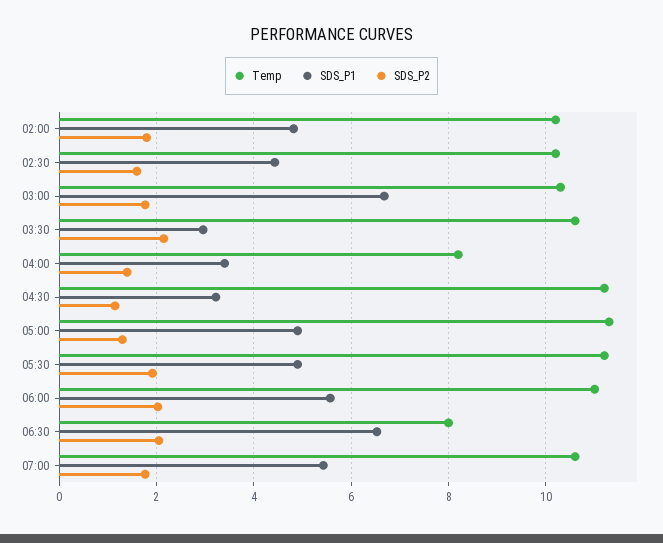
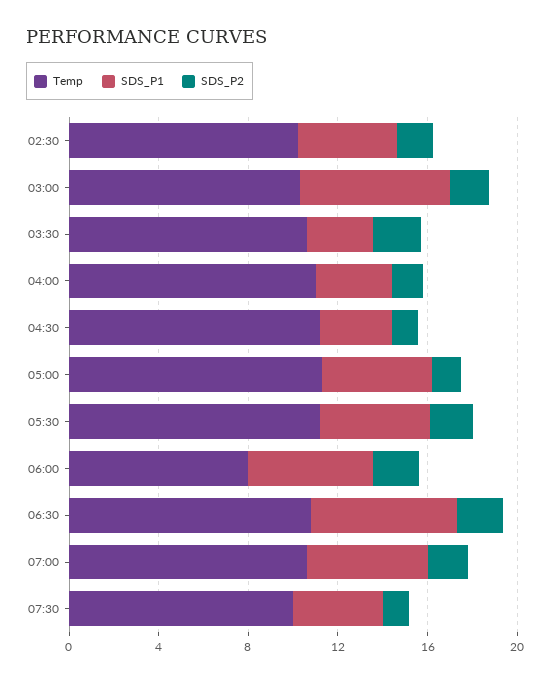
Temp, 02:00: 10.2 -> none
SDS_P1, 02:00: 4.8 -> none
SDS_P2, 02:00: 1.8 -> none
Temp, 04:00: 8.2 -> 11
Temp, 06:00: 11 -> 8
Temp, 06:30: 8 -> 11
Temp, 07:30: none -> 10
SDS_P1, 07:30: none -> 4
SDS_P2, 07:30: none -> 1

